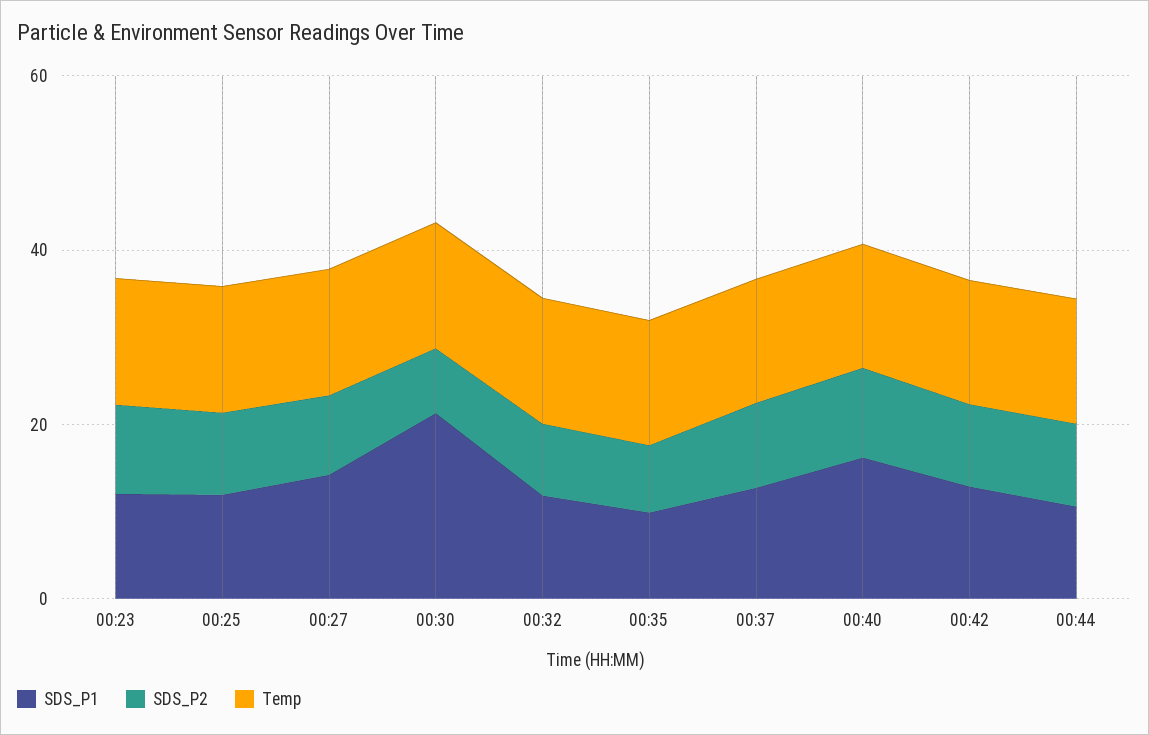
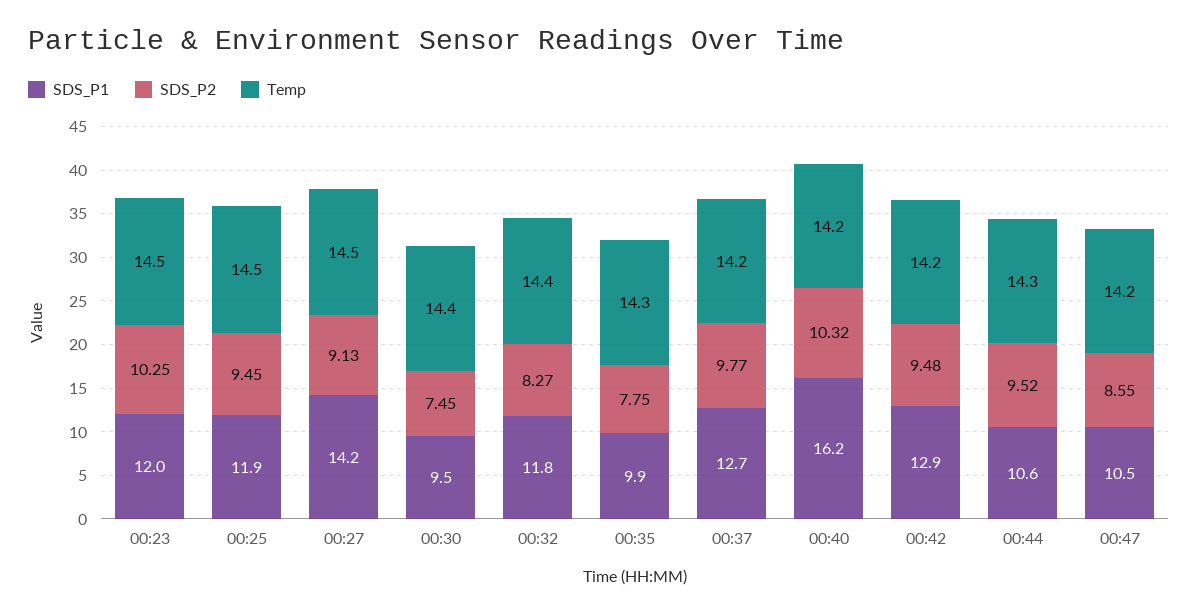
SDS_P1, 00:30: 20 -> 9.5
SDS_P1, 00:47: none -> 10.5
SDS_P2, 00:47: none -> 8.55
Temp, 00:47: none -> 14.2

